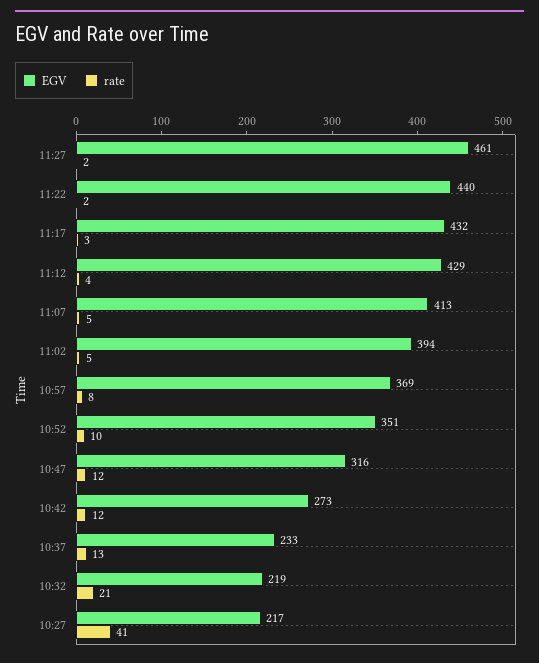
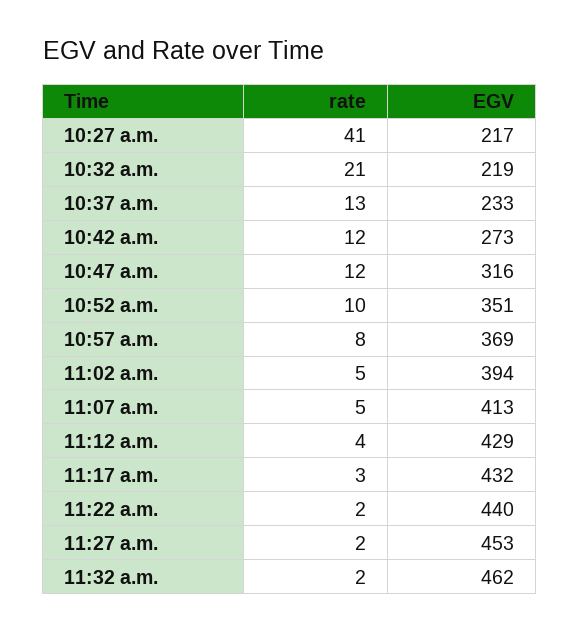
EGV, 11:27: 461 -> 453
rate, 11:32 a.m.: none -> 2
EGV, 11:32 a.m.: none -> 462

